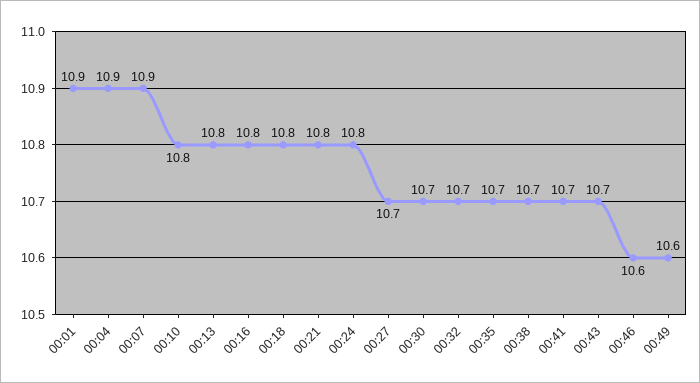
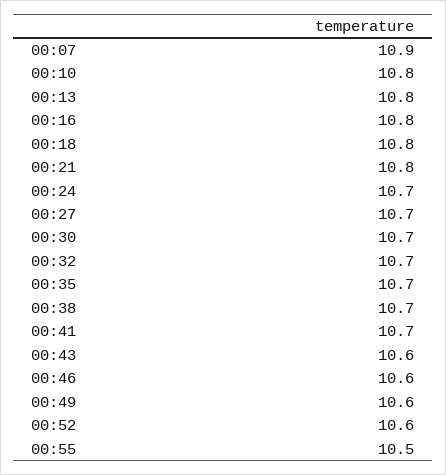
00:01: 10.9 -> none
00:04: 10.9 -> none
00:24: 10.8 -> 10.7
00:43: 10.7 -> 10.6
00:52: none -> 10.6
00:55: none -> 10.5

